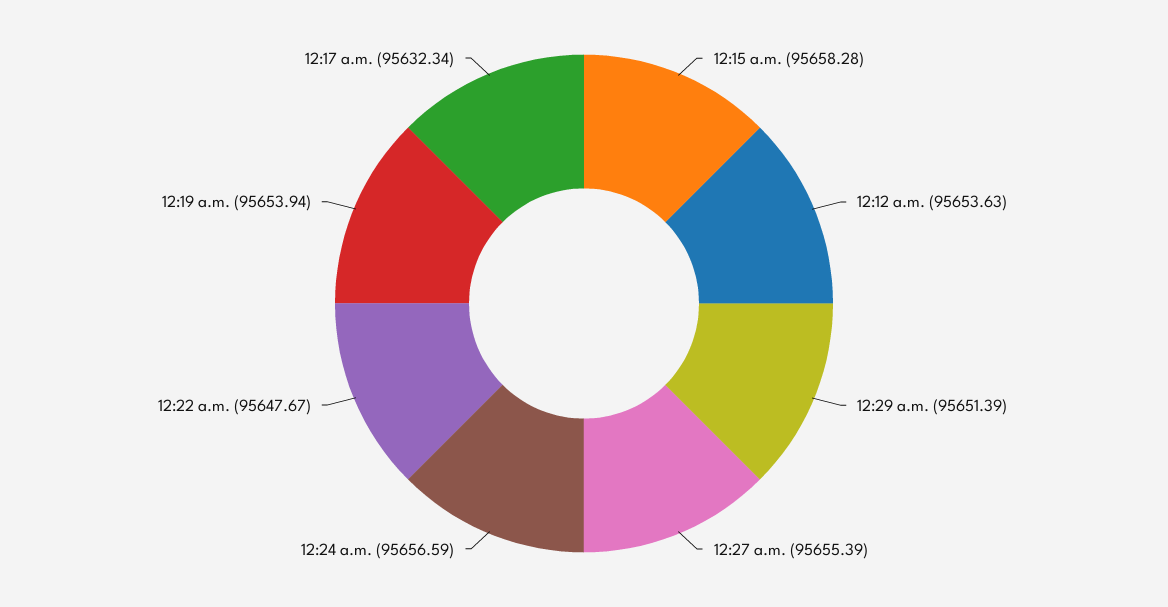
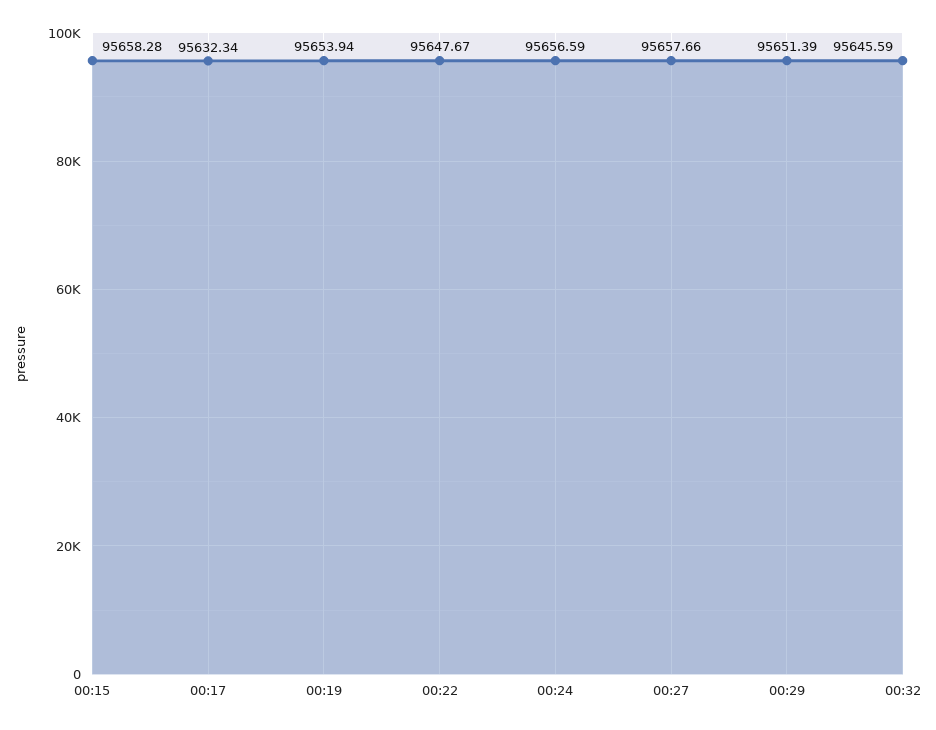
12:12 a.m.: 95653.63 -> none
12:27 a.m.: 95655.39 -> 95657.66
00:32: none -> 95645.59

